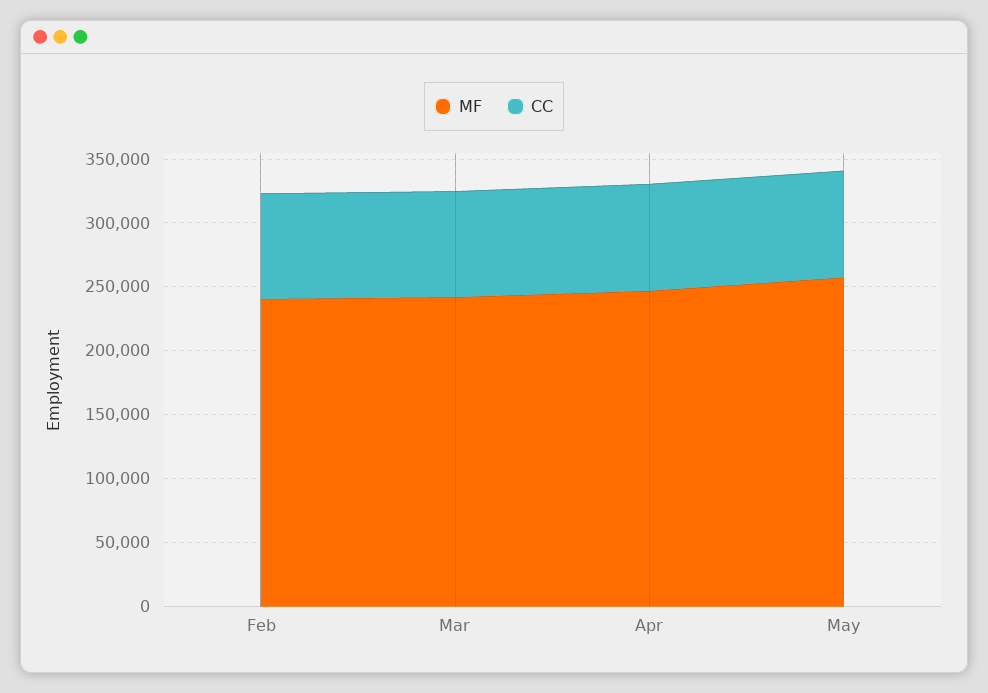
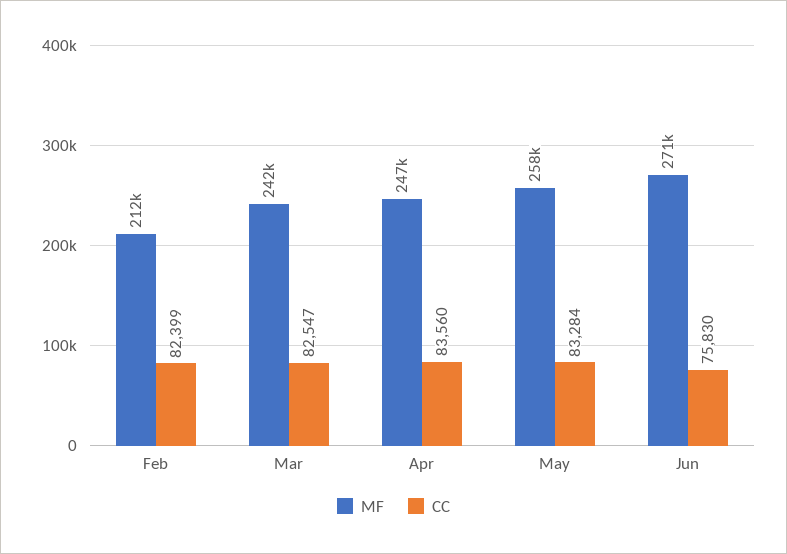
MF, Feb: 240000 -> 212000
MF, Jun: none -> 271000
CC, Jun: none -> 75830

